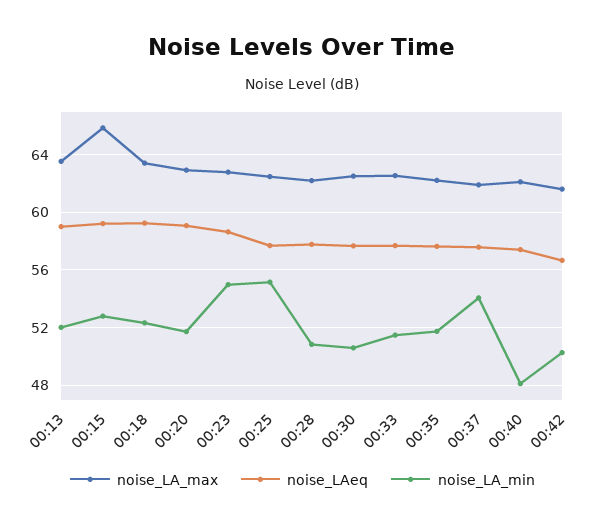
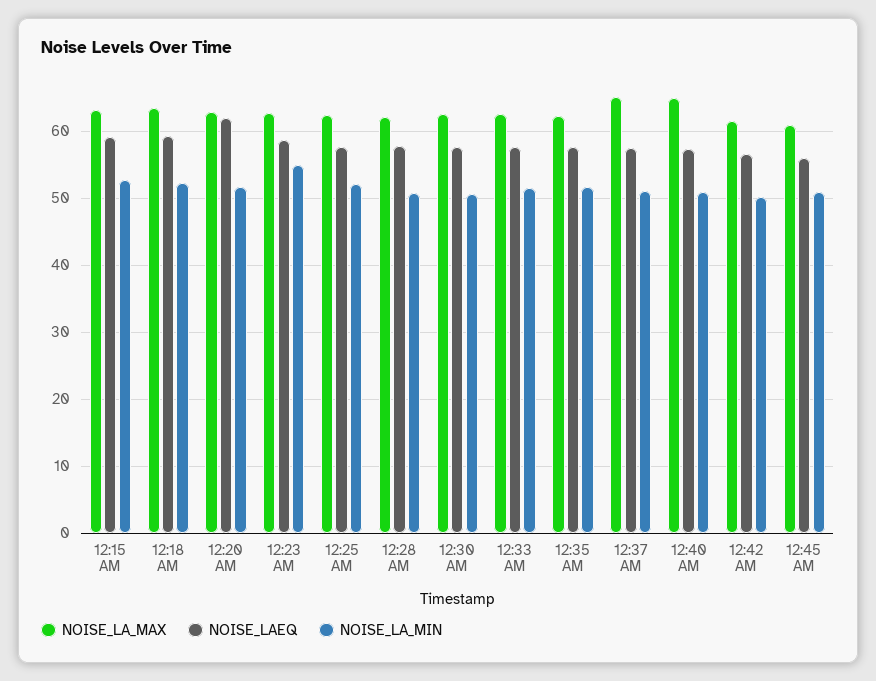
noise_LA_max, 00:13: 63.5 -> none
noise_LAeq, 00:13: 59 -> none
noise_LA_min, 00:13: 52 -> none
noise_LA_max, 00:15: 66 -> 63
noise_LAeq, 00:20: 59 -> 62
noise_LA_min, 00:25: 55 -> 52
noise_LA_max, 00:37: 62 -> 65
noise_LA_min, 00:37: 54 -> 51
noise_LA_max, 00:40: 62 -> 65
noise_LA_min, 00:40: 48 -> 51
noise_LA_max, 12:45 AM: none -> 61
noise_LAeq, 12:45 AM: none -> 56
noise_LA_min, 12:45 AM: none -> 51

